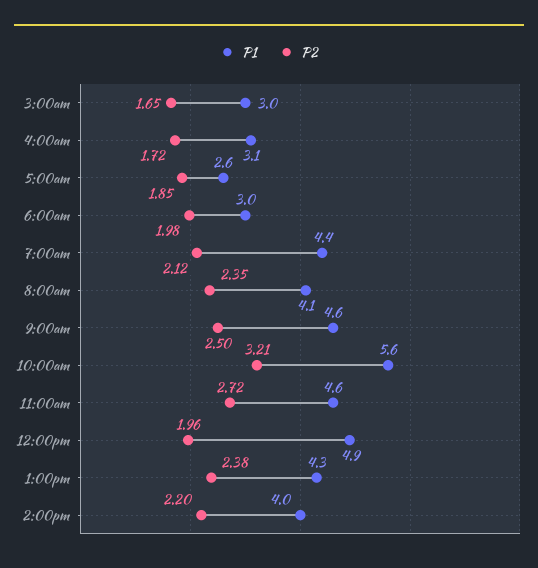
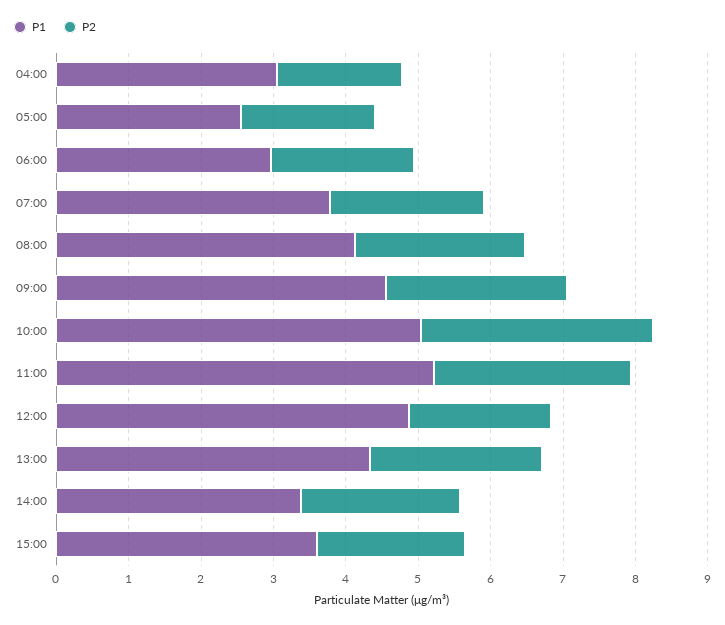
P1, 3:00am: 3 -> none
P2, 3:00am: 1.65 -> none
P1, 7:00am: 4.4 -> 3.8
P1, 10:00am: 5.6 -> 5
P1, 11:00am: 4.6 -> 5.2
P1, 2:00pm: 4 -> 3.4
P1, 15:00: none -> 3.6
P2, 15:00: none -> 2

